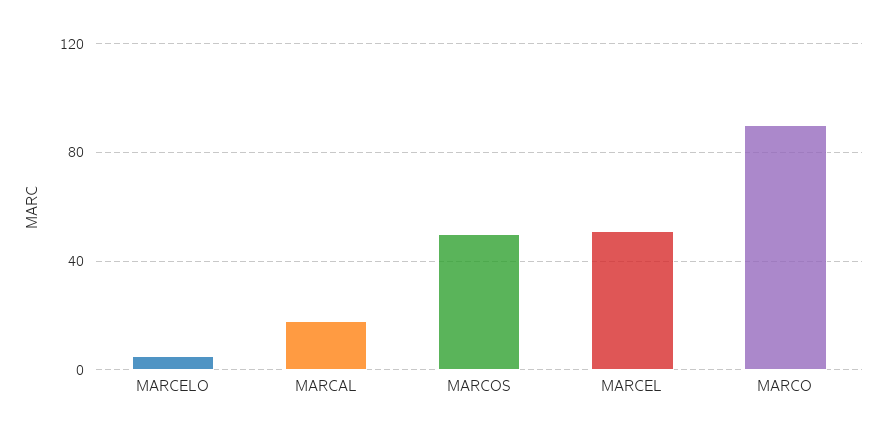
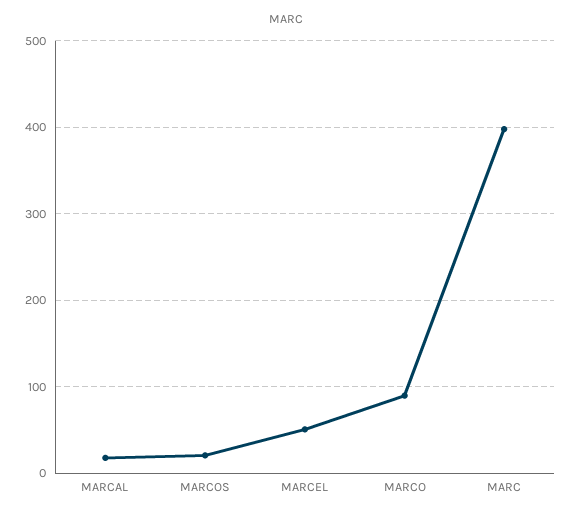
MARCELO: 5 -> none
MARCOS: 50 -> 20
MARC: none -> 400

